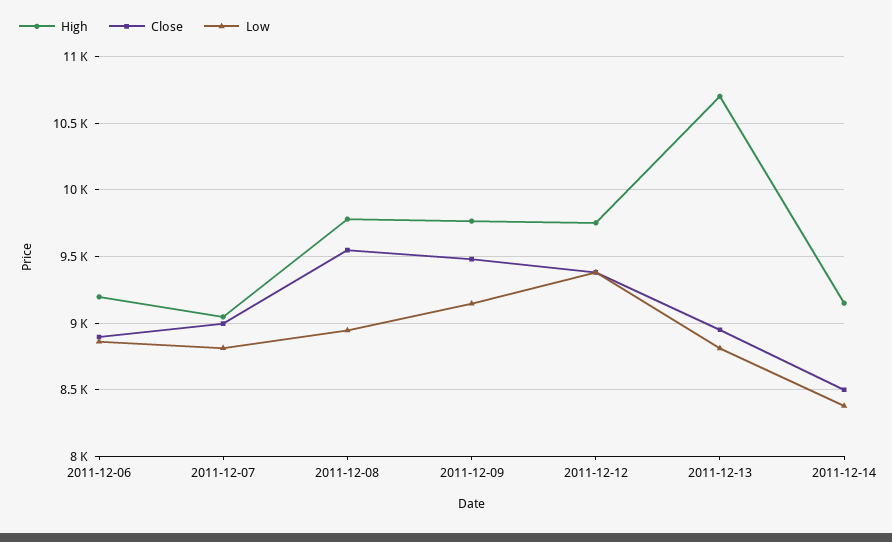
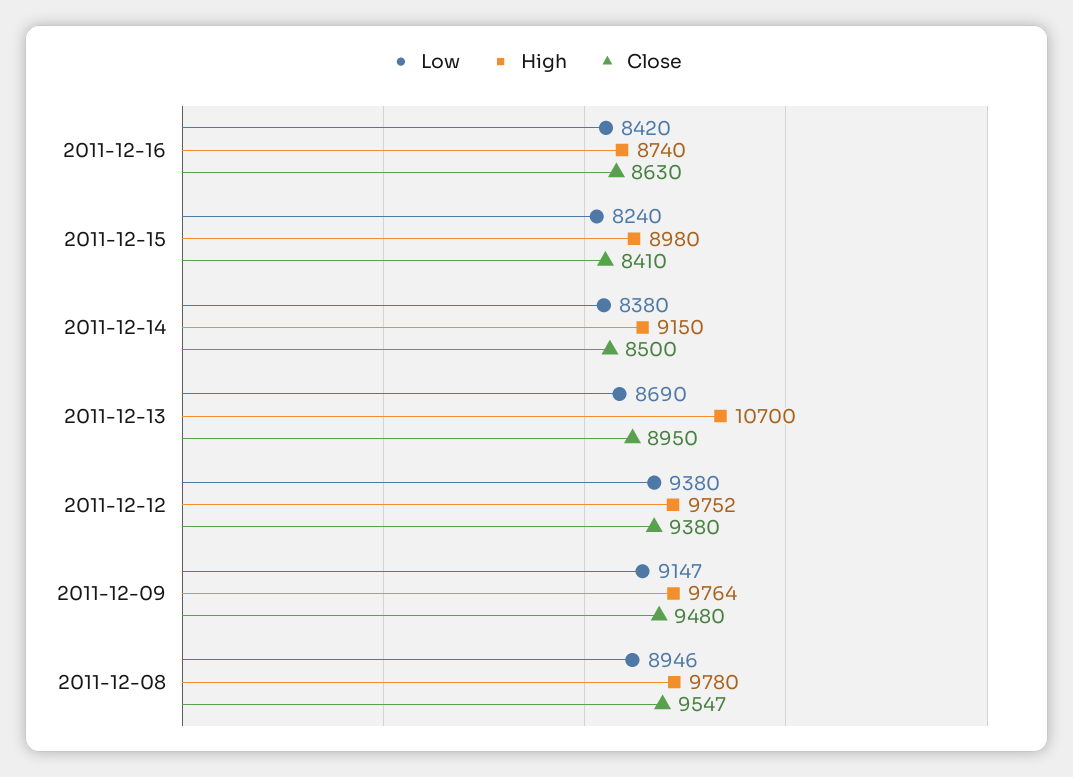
High, 2011-12-06: 9200 -> none
Close, 2011-12-06: 8900 -> none
Low, 2011-12-06: 8850 -> none
High, 2011-12-07: 9050 -> none
Close, 2011-12-07: 9000 -> none
Low, 2011-12-07: 8800 -> none
Low, 2011-12-13: 8800 -> 8690
Low, 2011-12-16: none -> 8420
High, 2011-12-16: none -> 8740
Close, 2011-12-16: none -> 8630
Low, 2011-12-15: none -> 8240
High, 2011-12-15: none -> 8980
Close, 2011-12-15: none -> 8410

